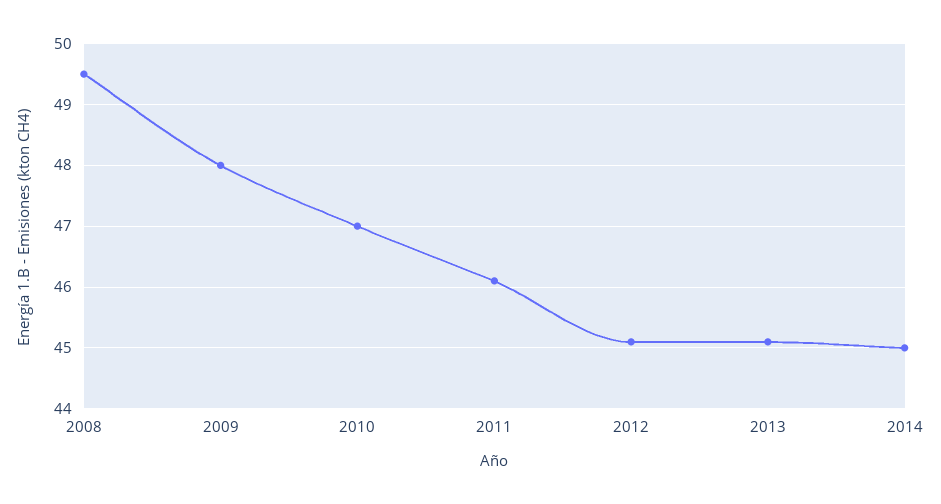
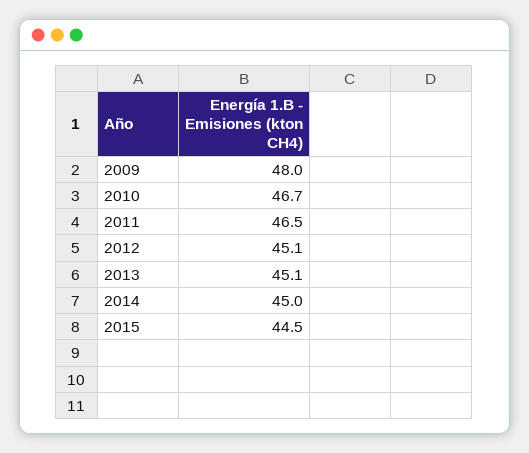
2008: 49.5 -> none
2010: 47 -> 46.7
2011: 46.1 -> 46.5
2015: none -> 44.5

